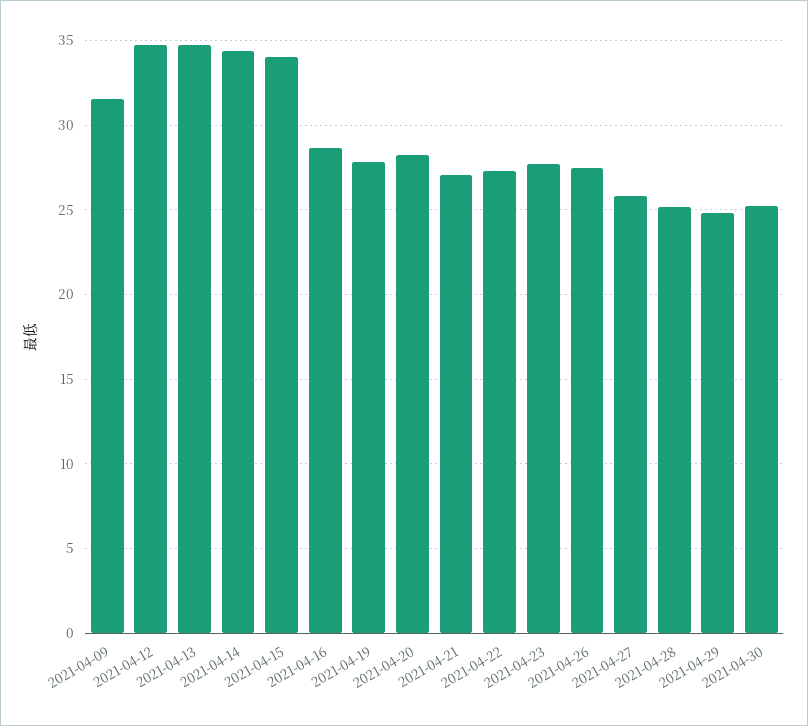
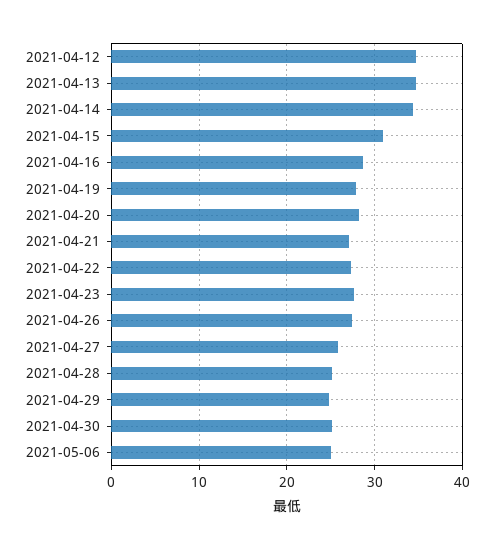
2021-04-09: 31.5 -> none
2021-04-15: 34 -> 31
2021-05-06: none -> 25

